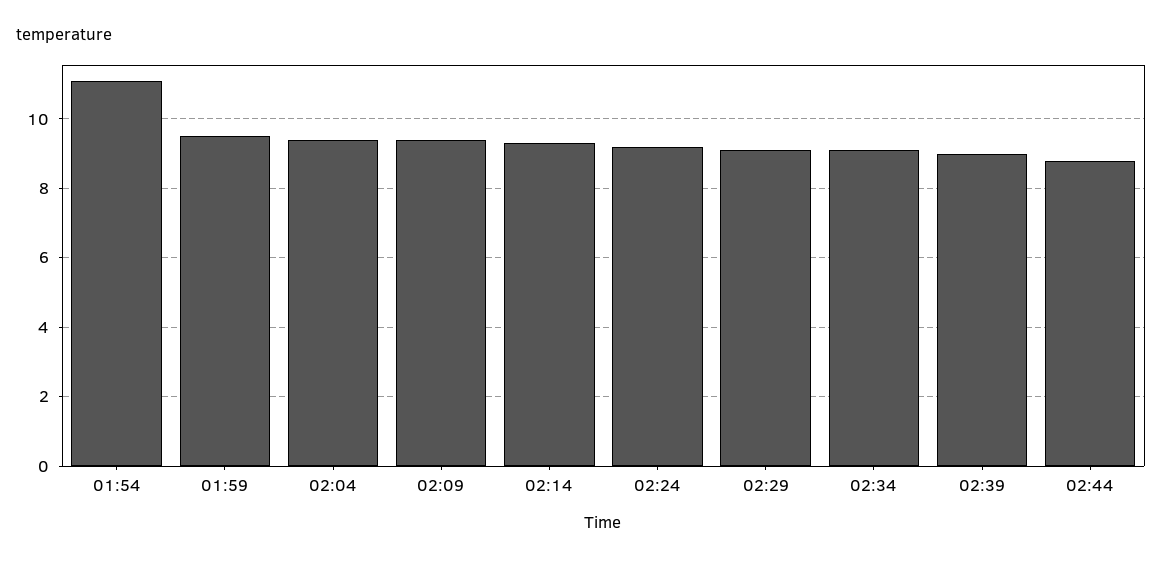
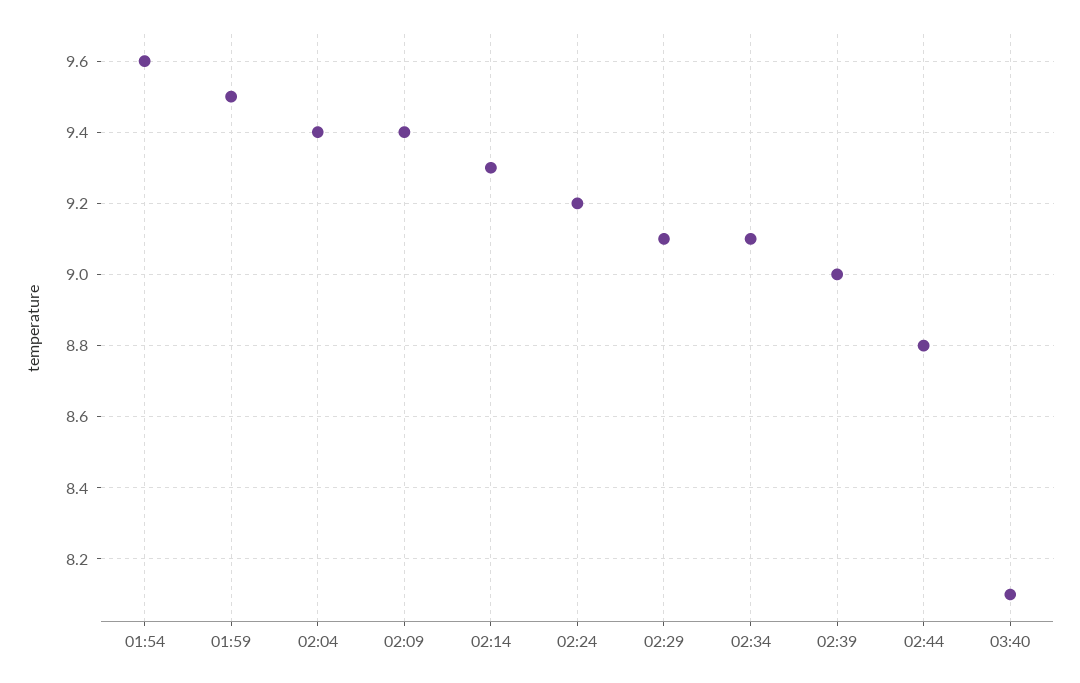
01:54: 11 -> 9.6
03:40: none -> 8.1

